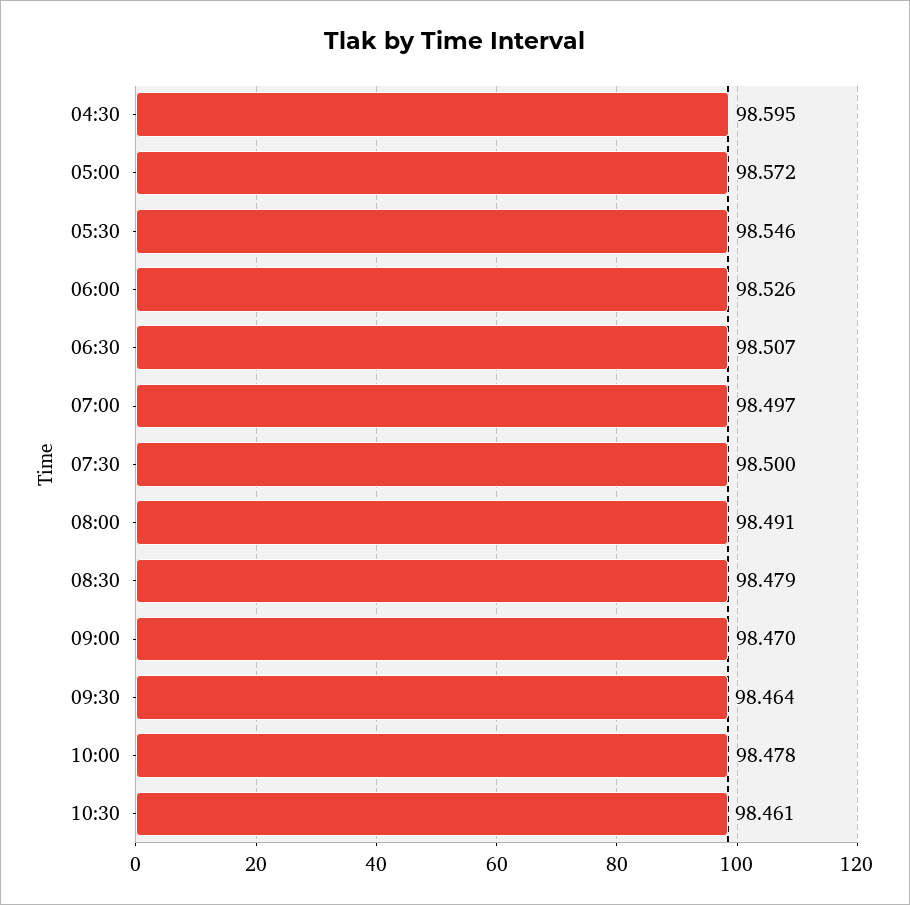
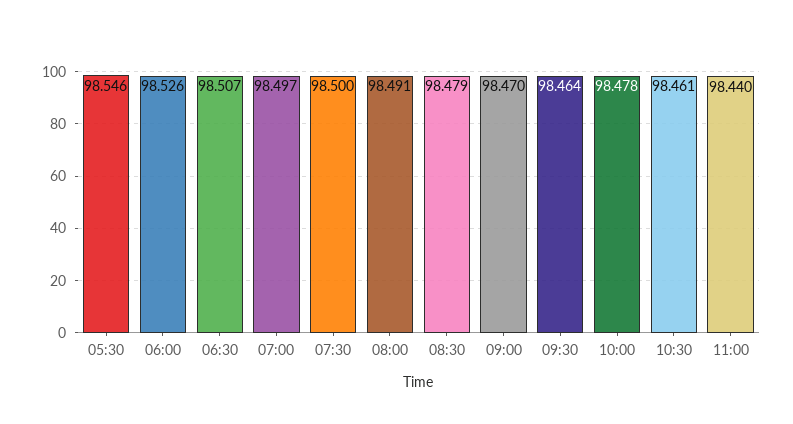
04:30: 98.595 -> none
05:00: 98.572 -> none
11:00: none -> 98.44

